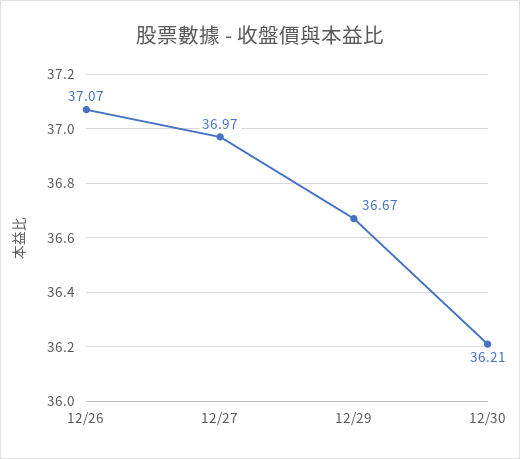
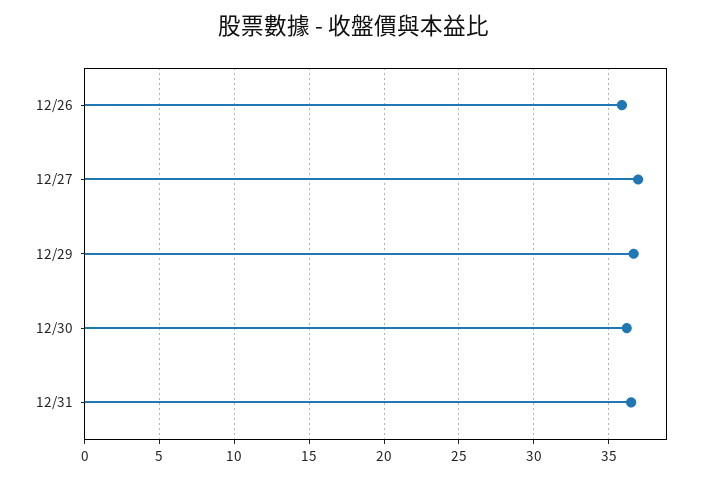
12/26: 37.07 -> 36
12/31: none -> 36.5

